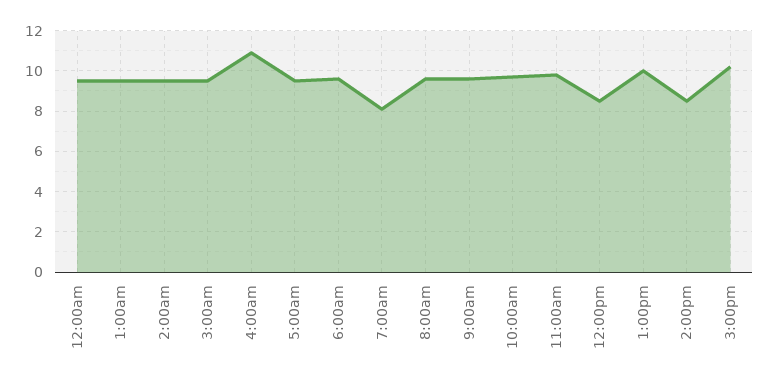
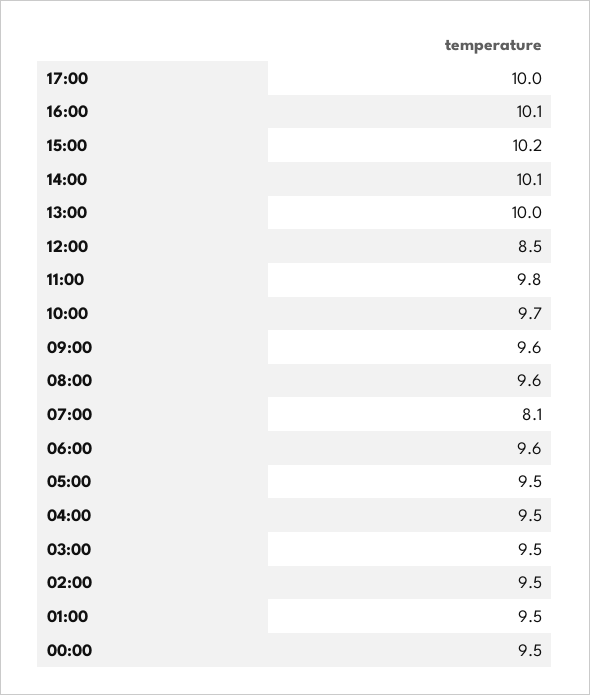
4:00am: 11 -> 9.5
2:00pm: 8.5 -> 10.1
17:00: none -> 10
16:00: none -> 10.1

